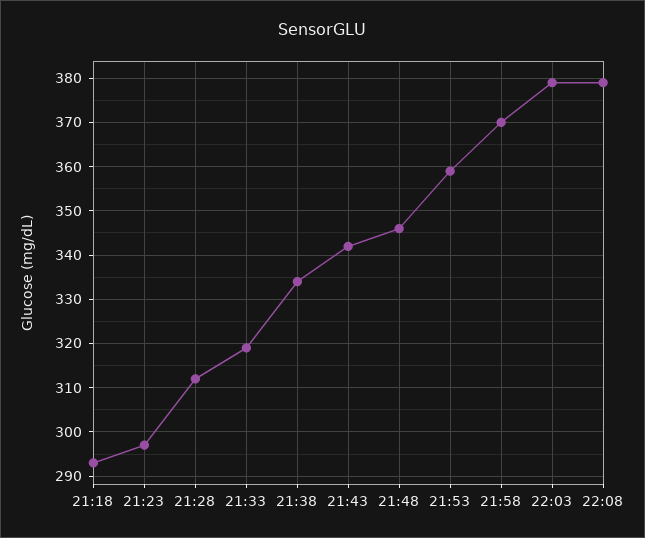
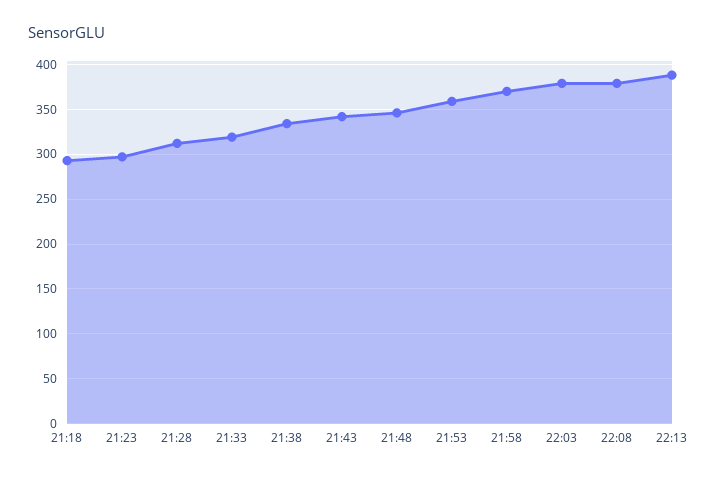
22:13: none -> 390

